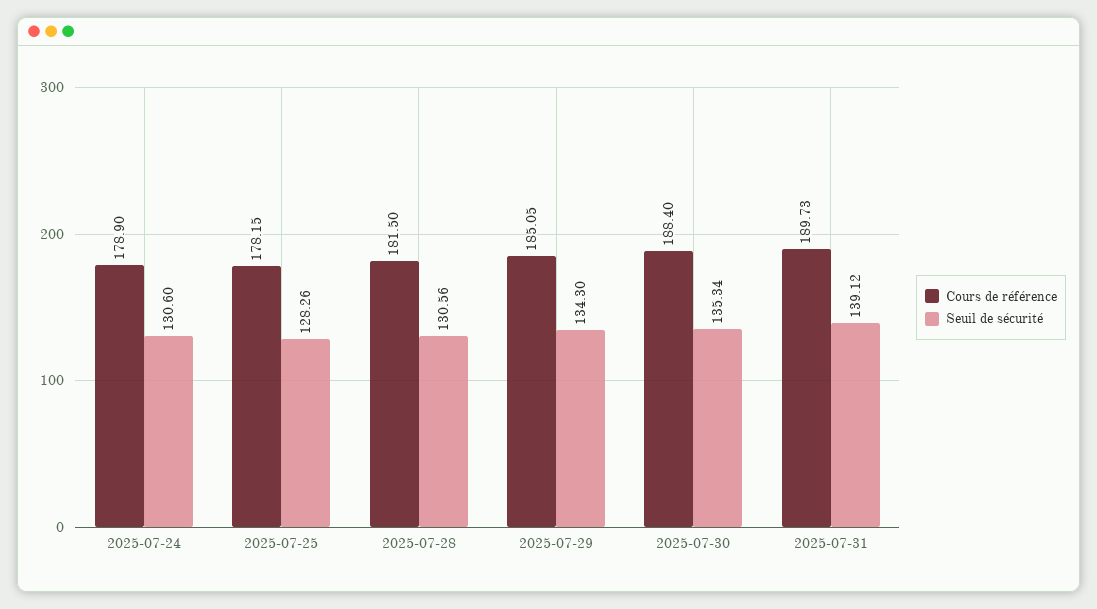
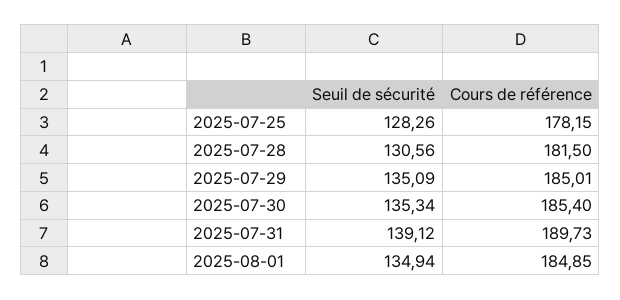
Cours de référence, 2025-07-24: 178.9 -> none
Seuil de sécurité, 2025-07-24: 130.6 -> none
Cours de référence, 2025-07-29: 185.05 -> 185.01
Seuil de sécurité, 2025-07-29: 134.3 -> 135.09
Cours de référence, 2025-07-30: 188.4 -> 185.4
Seuil de sécurité, 2025-08-01: none -> 134.94
Cours de référence, 2025-08-01: none -> 184.85

